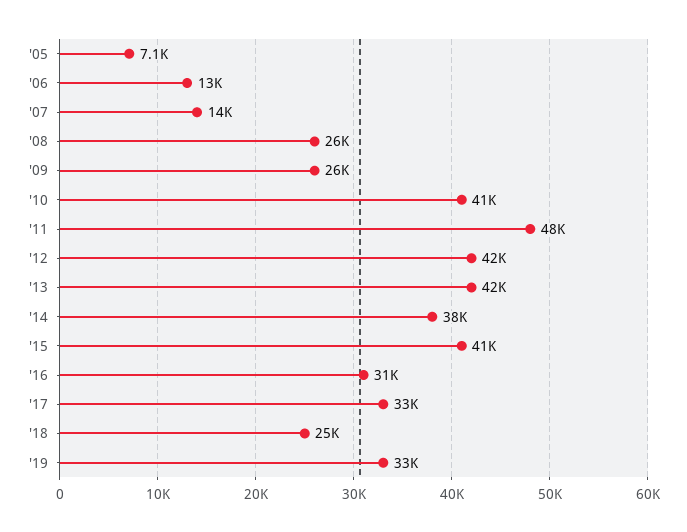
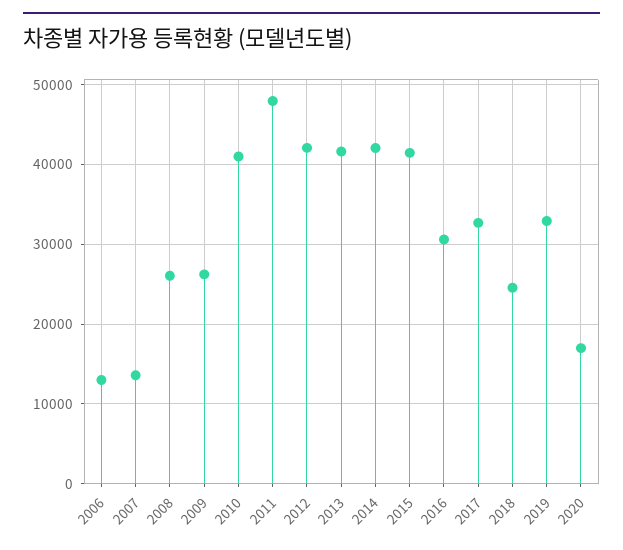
'05: 7100 -> none
'14: 38000 -> 42000
2020: none -> 17000

